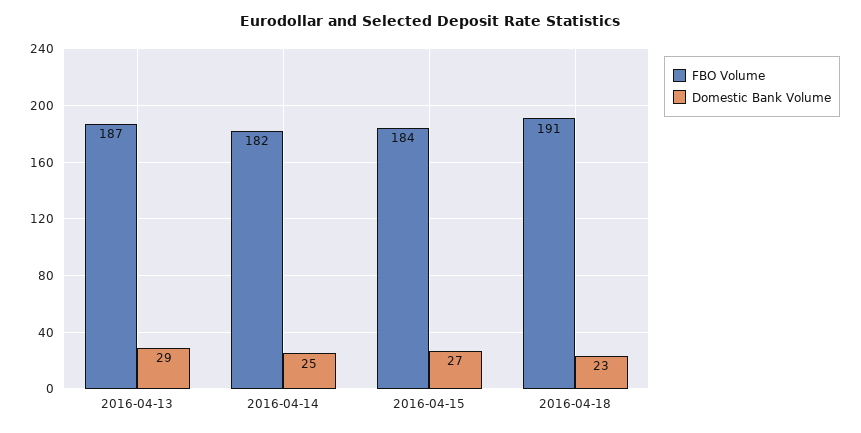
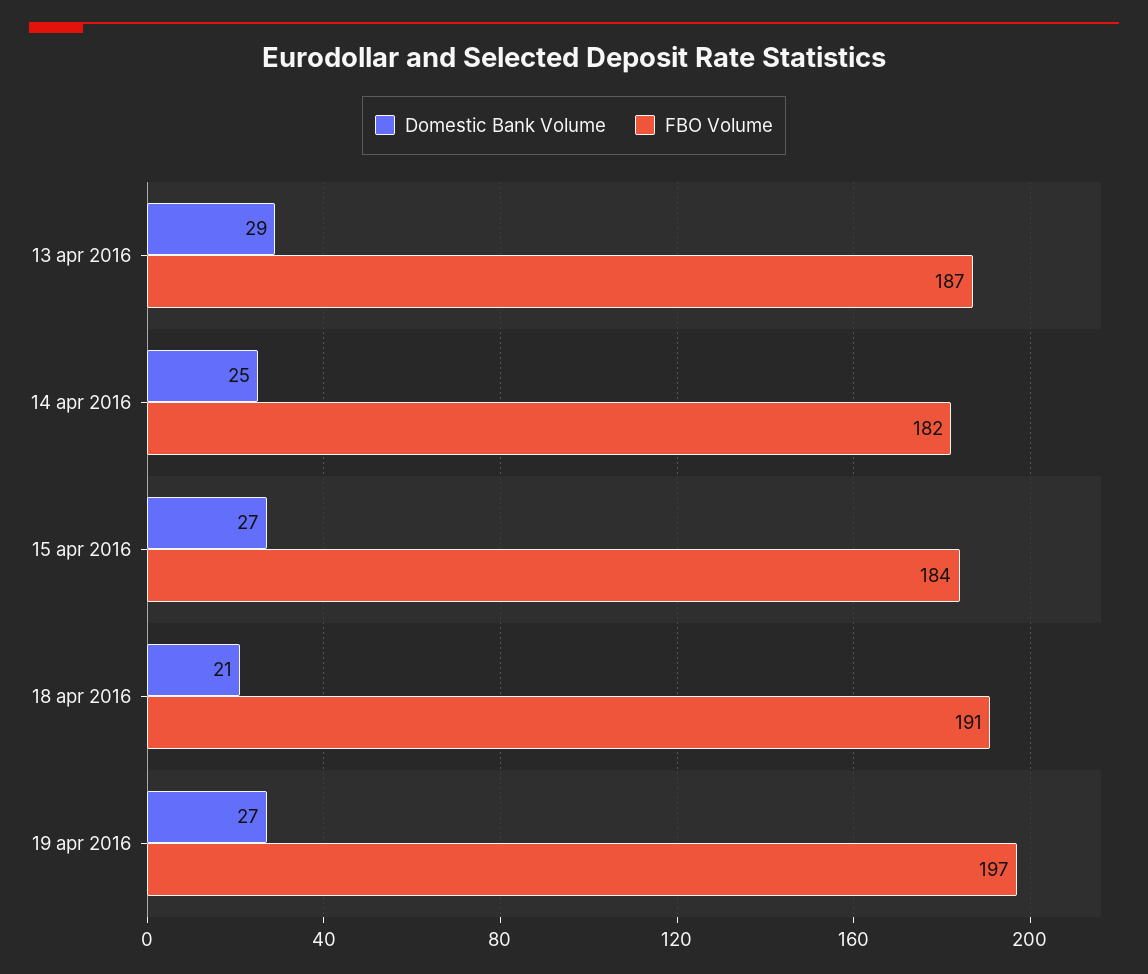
Domestic Bank Volume, 2016-04-18: 23 -> 21
Domestic Bank Volume, 19 apr 2016: none -> 27
FBO Volume, 19 apr 2016: none -> 197

